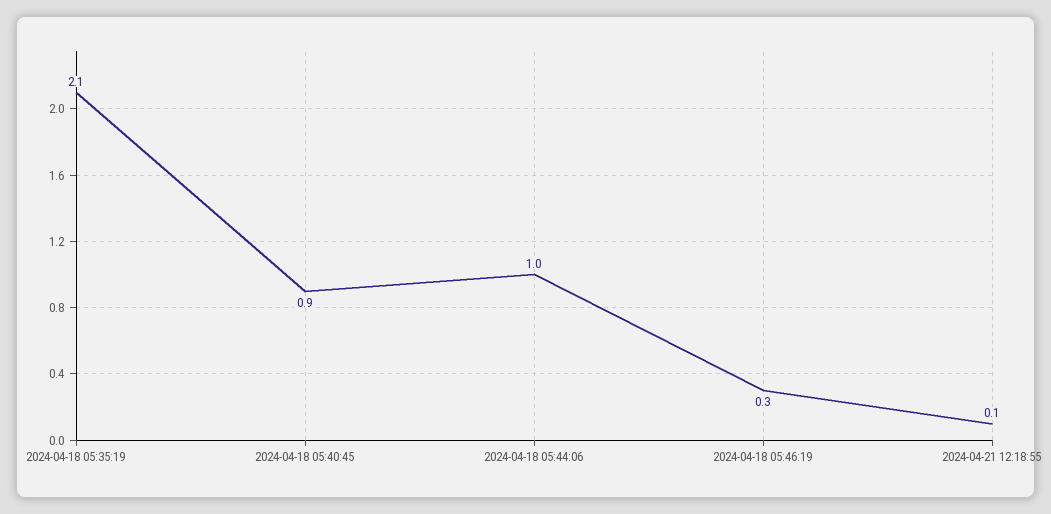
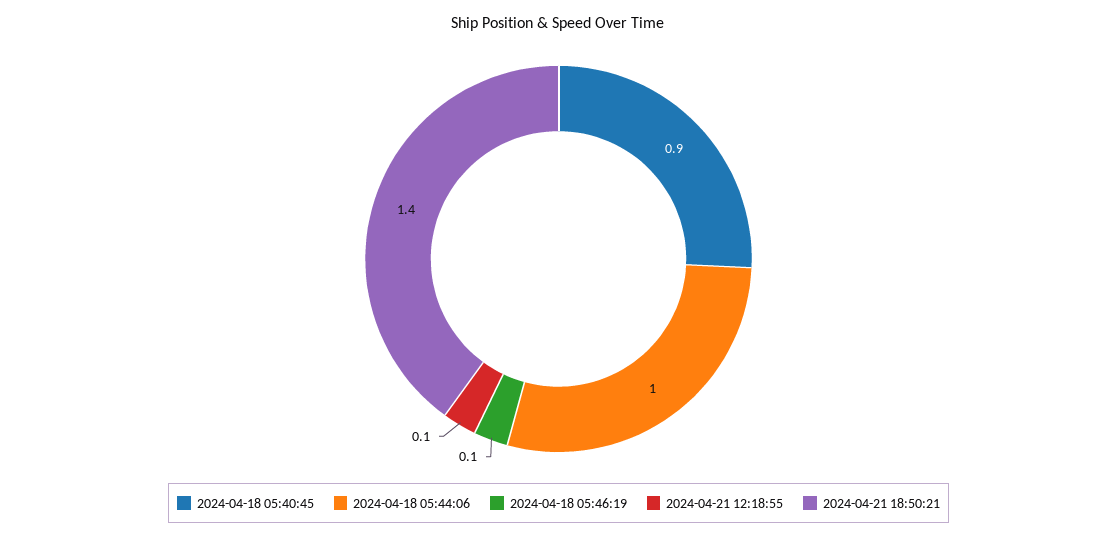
2024-04-18 05:35:19: 2.1 -> none
2024-04-18 05:46:19: 0.3 -> 0.1
2024-04-21 18:50:21: none -> 1.4

